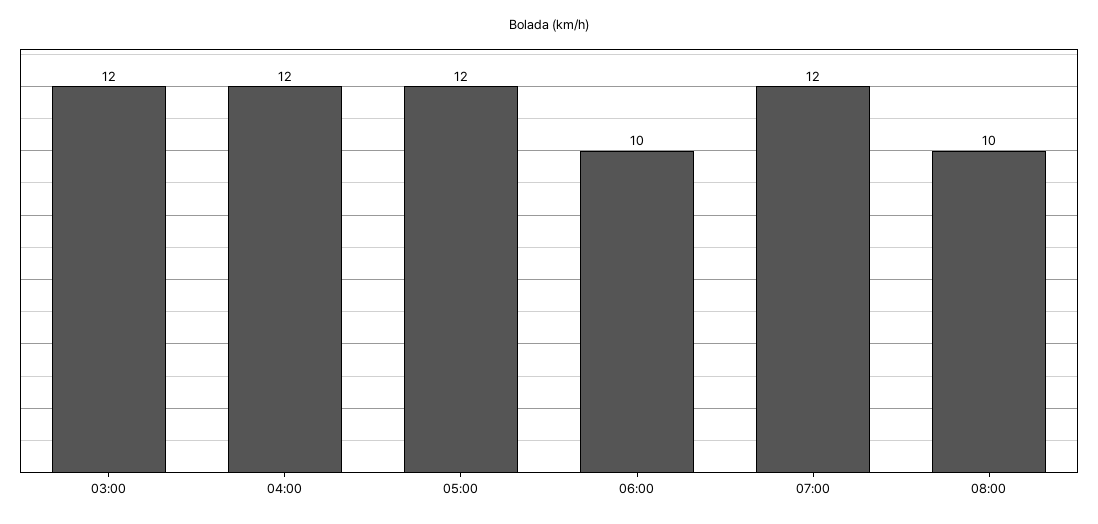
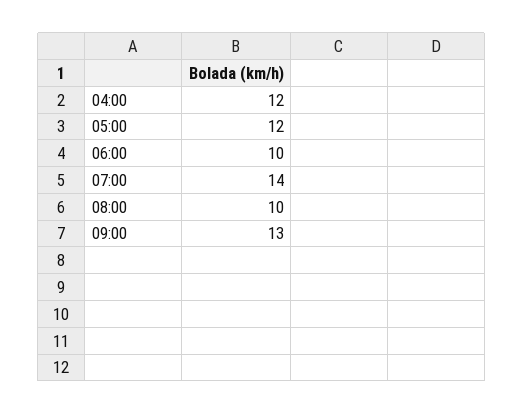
03:00: 12 -> none
07:00: 12 -> 14
09:00: none -> 13

